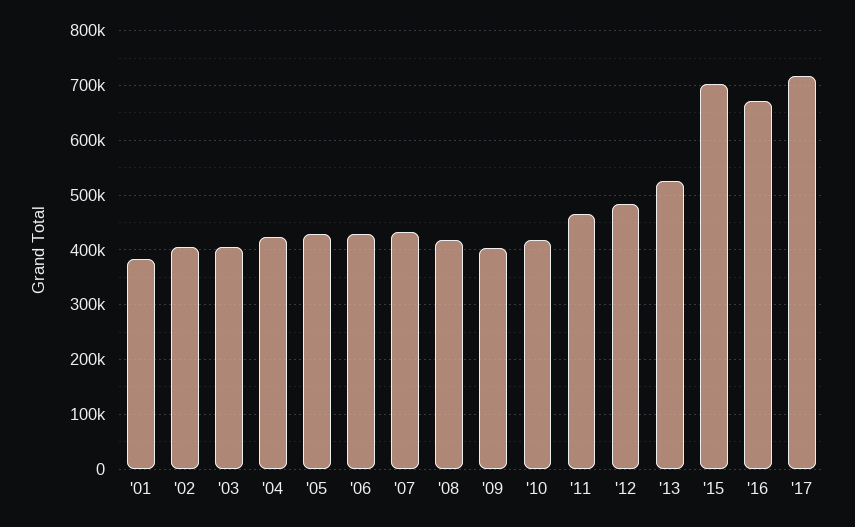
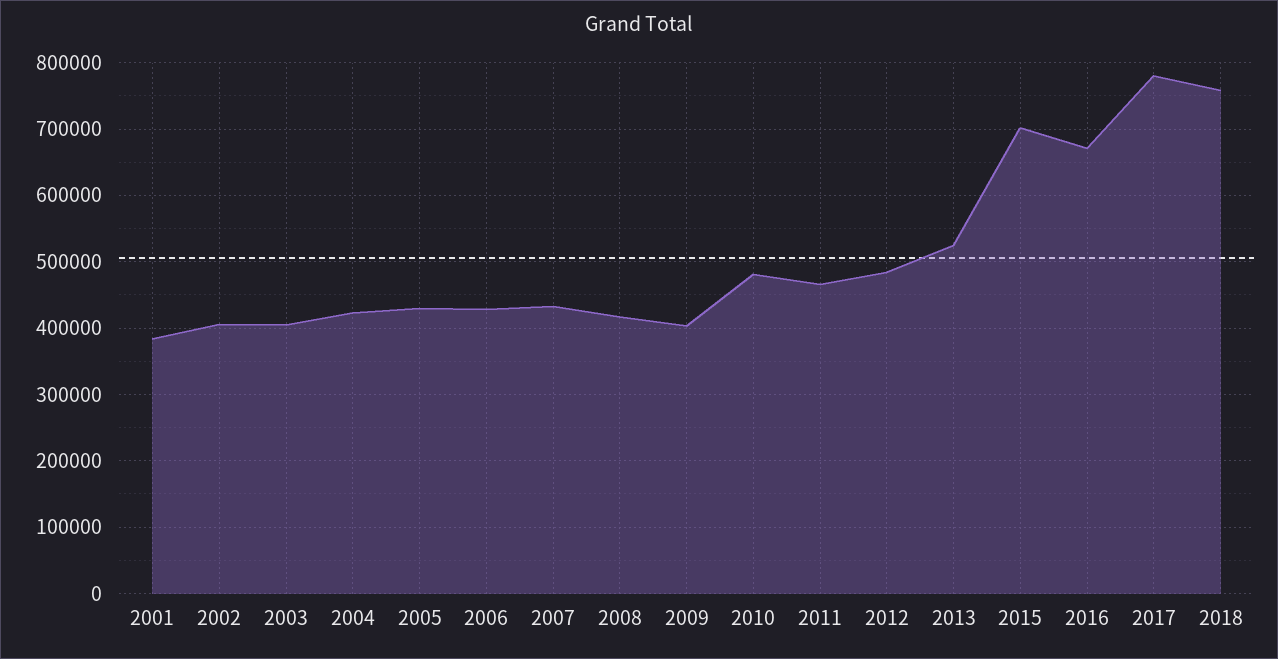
'10: 420000 -> 480000
'17: 720000 -> 780000
2018: none -> 760000

